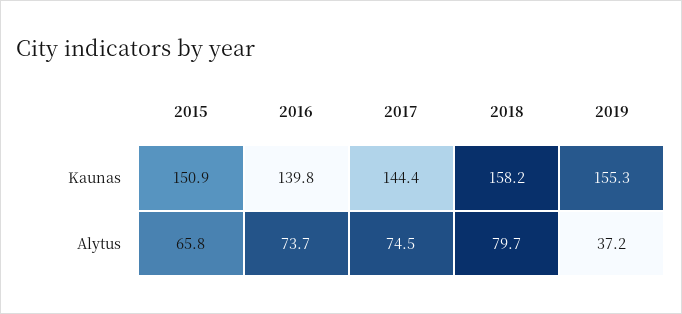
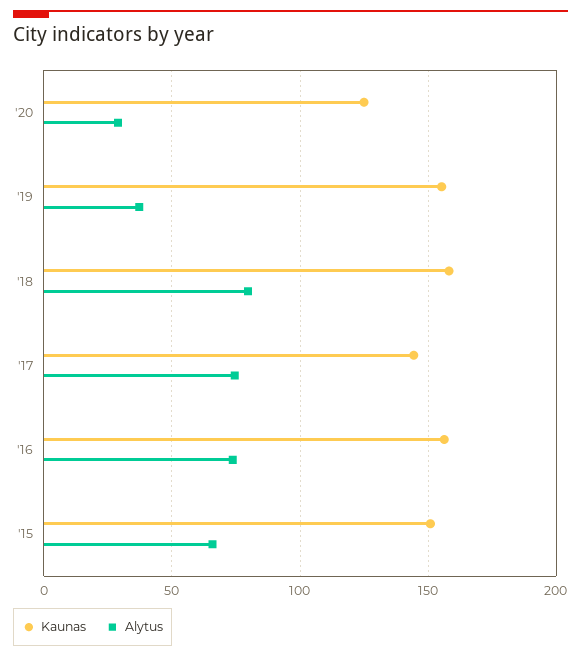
Kaunas, 2016: 139.8 -> 155
Kaunas, '20: none -> 125
Alytus, '20: none -> 30

